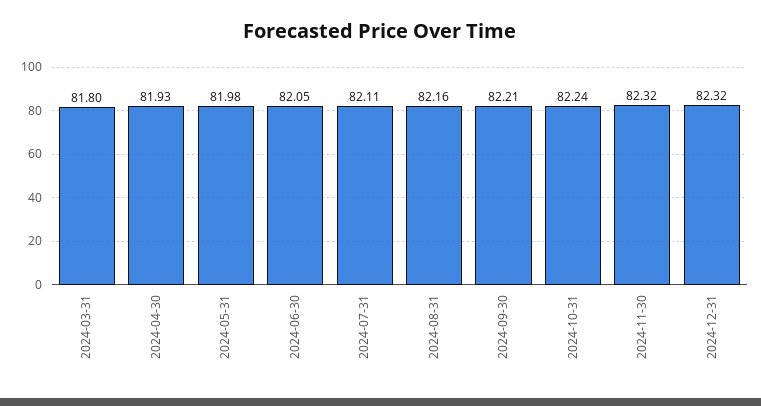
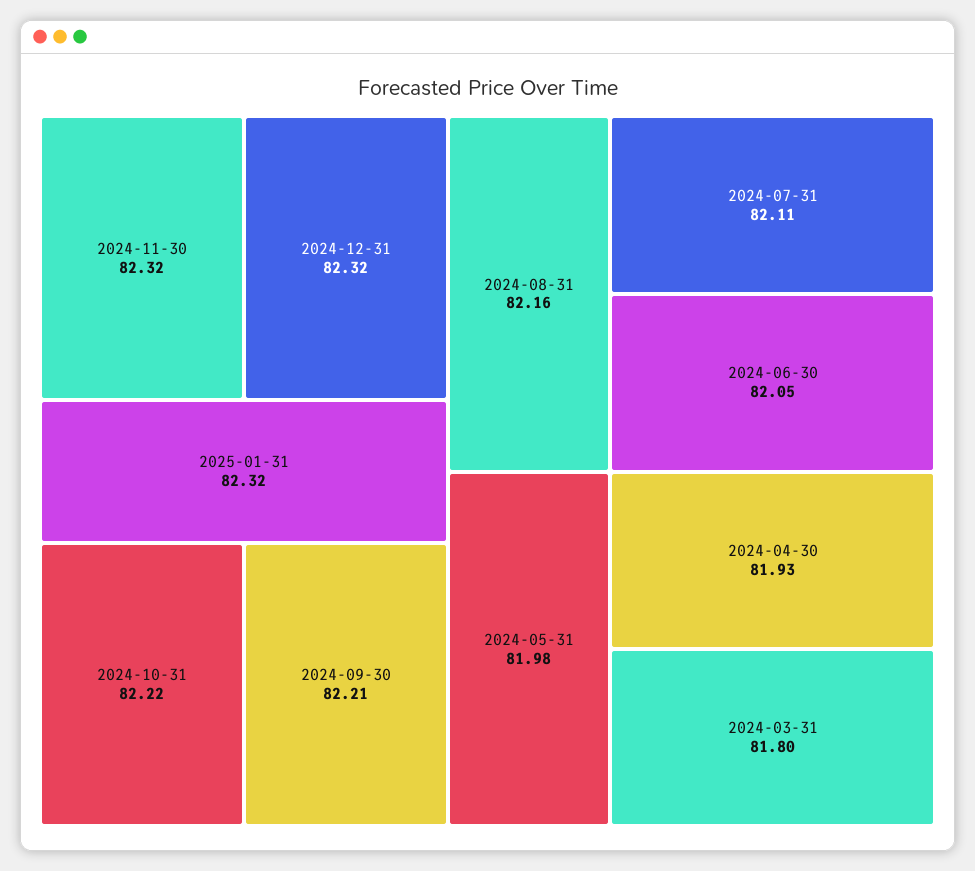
2024-10-31: 82.24 -> 82.22
2025-01-31: none -> 82.32

